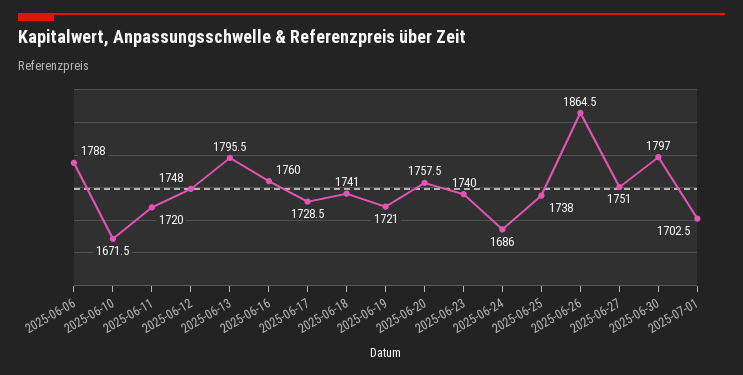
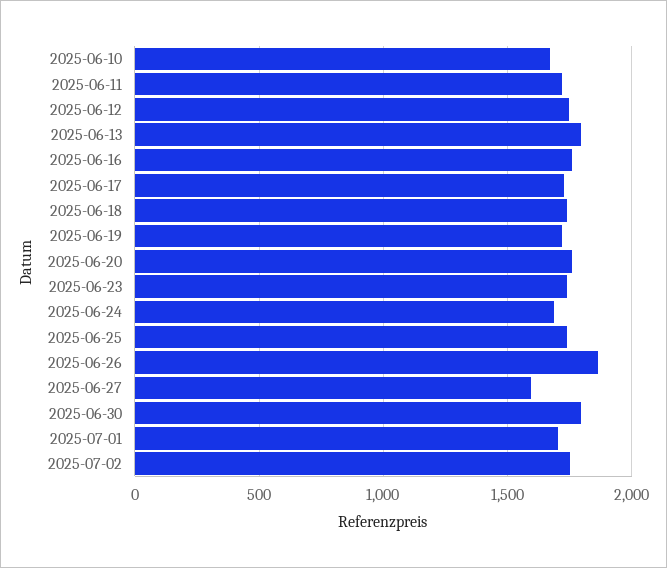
2025-06-06: 1788 -> none
2025-06-27: 1751 -> 1600
2025-07-02: none -> 1750

